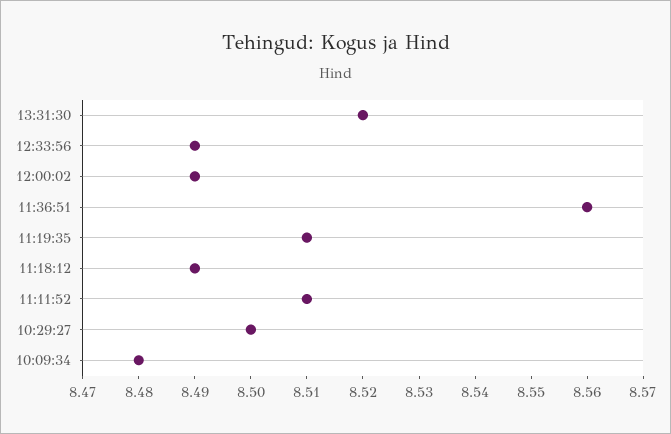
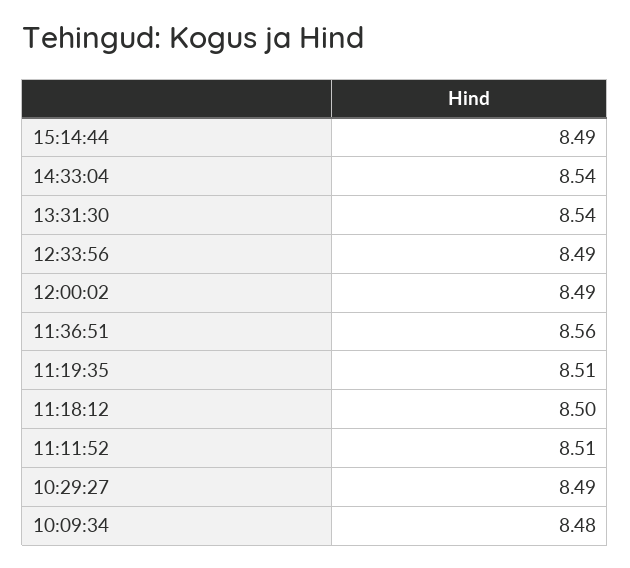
13:31:30: 8.52 -> 8.54
11:18:12: 8.49 -> 8.5
10:29:27: 8.5 -> 8.49
15:14:44: none -> 8.49
14:33:04: none -> 8.54

